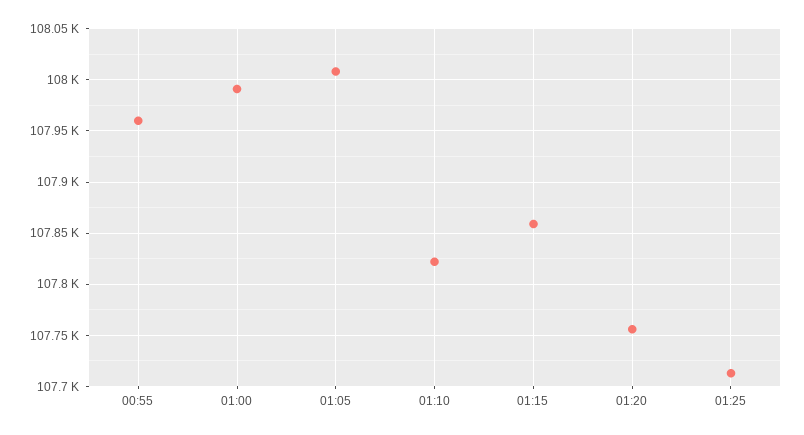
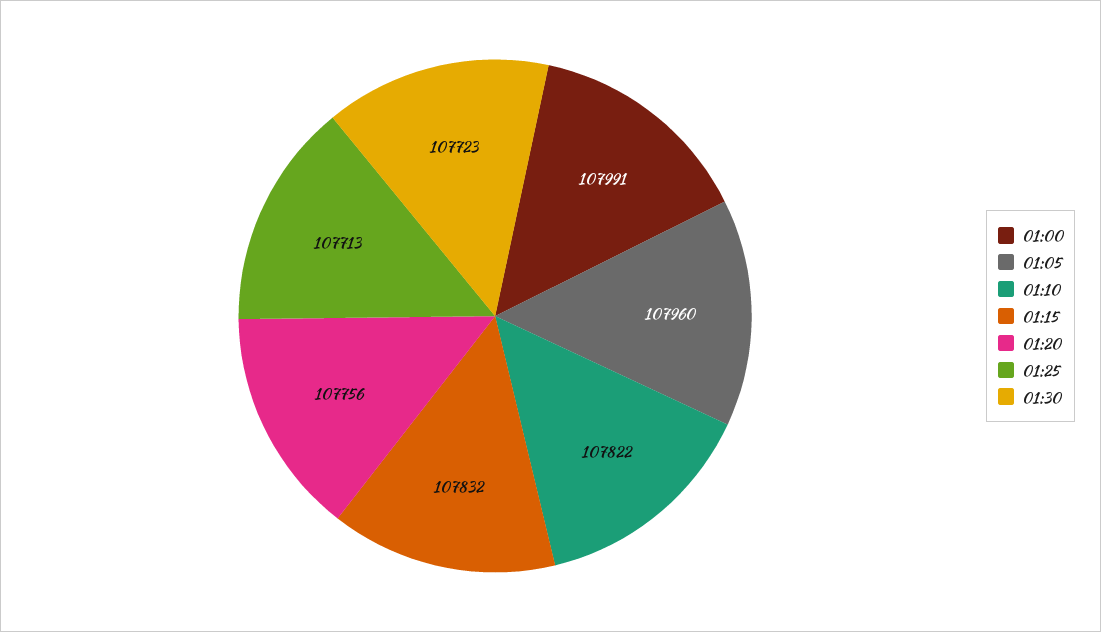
00:55: 107960 -> none
01:05: 108010 -> 107960
01:15: 107860 -> 107832
01:30: none -> 107723

